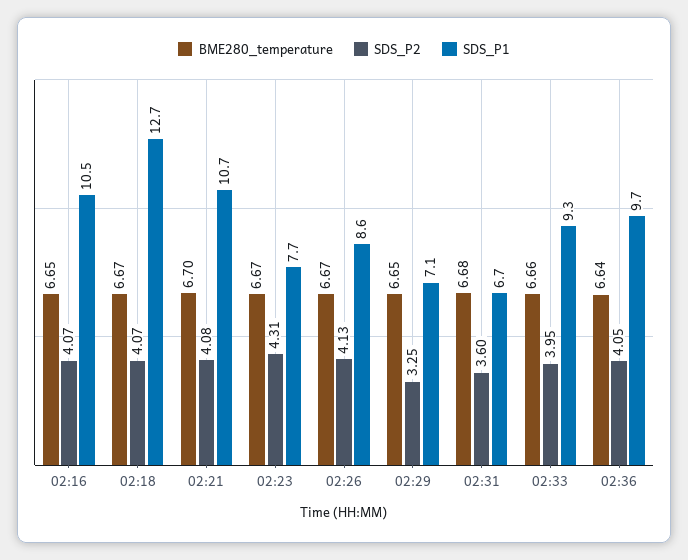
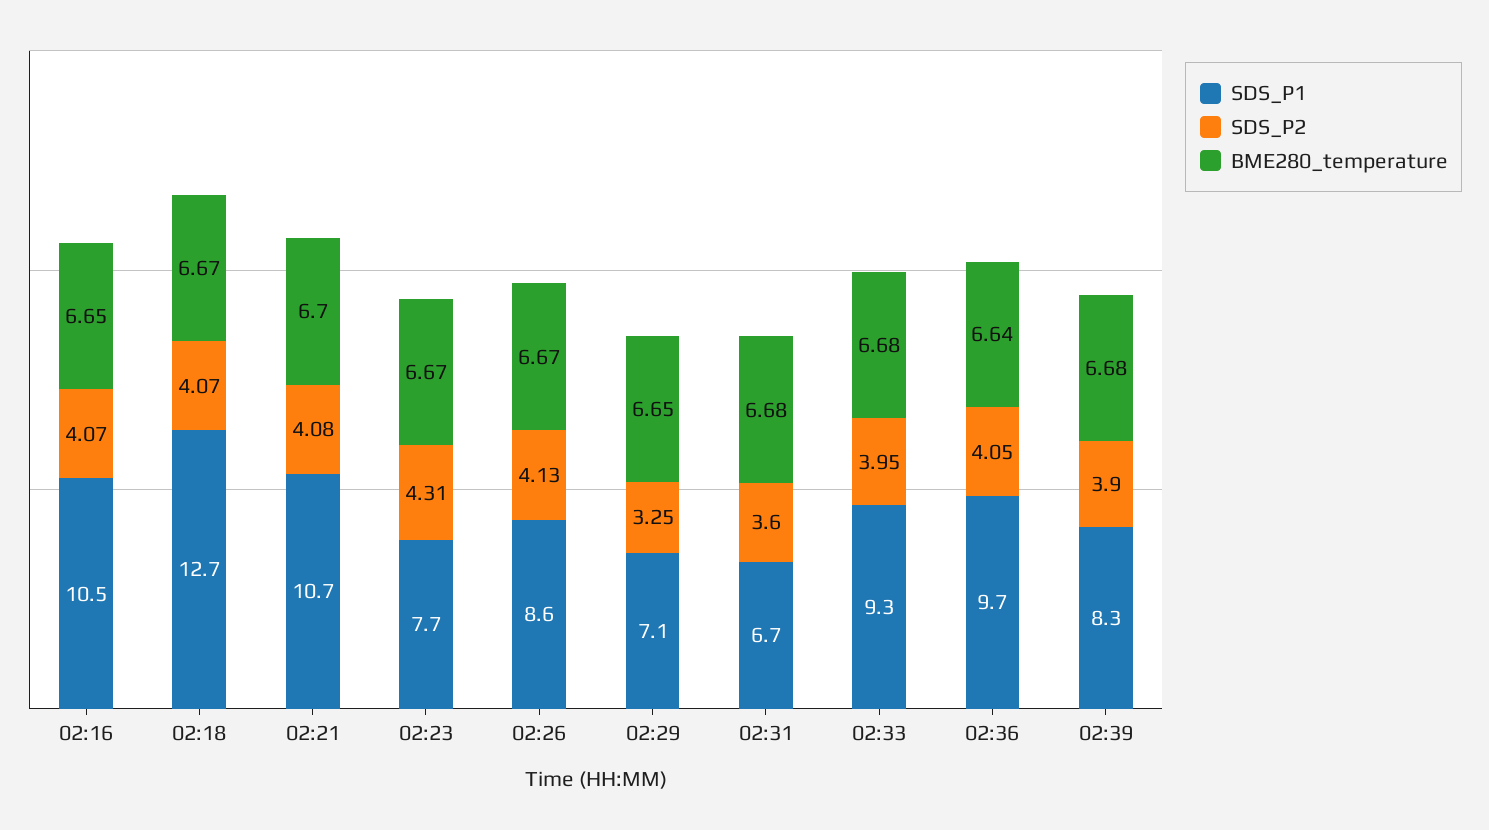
BME280_temperature, 02:33: 6.66 -> 6.68
SDS_P1, 02:39: none -> 8.3
SDS_P2, 02:39: none -> 3.9
BME280_temperature, 02:39: none -> 6.68

